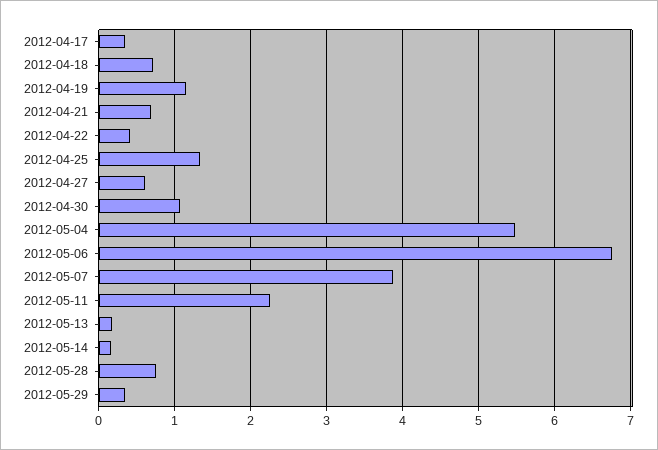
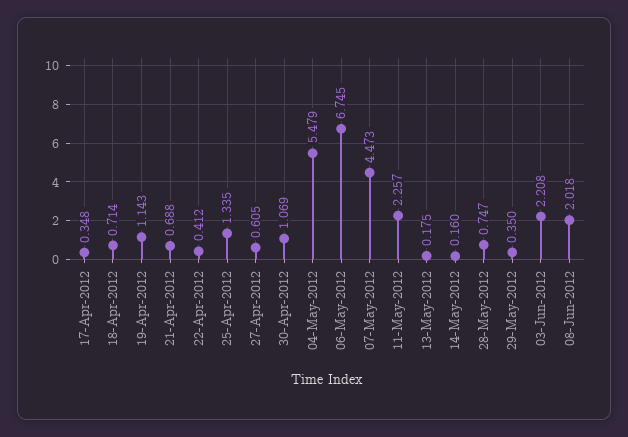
2012-05-07: 3.9 -> 4.473
03-Jun-2012: none -> 2.208
08-Jun-2012: none -> 2.018

